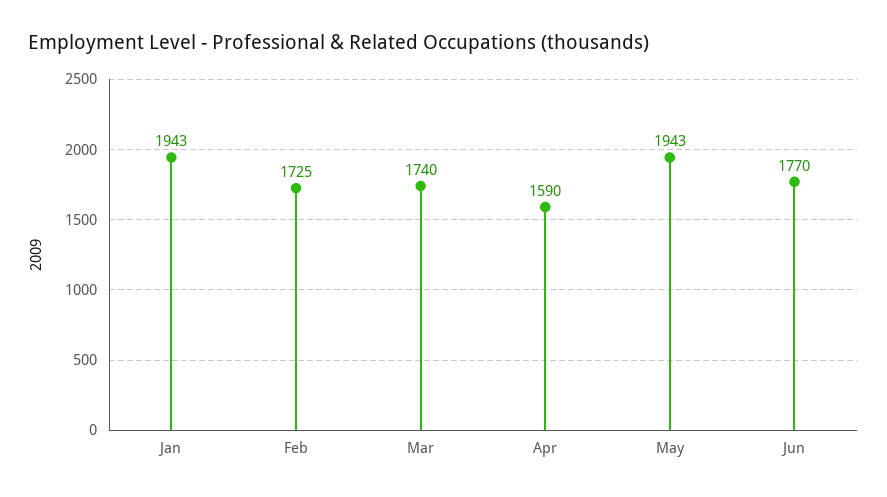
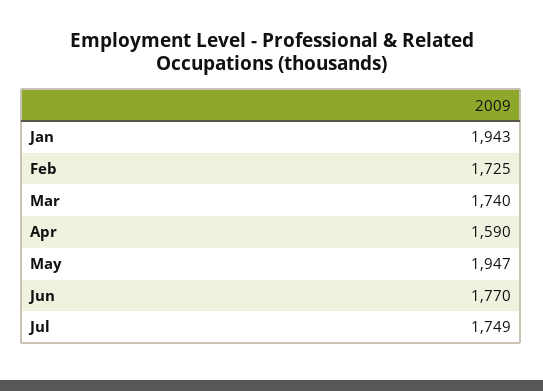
May: 1943 -> 1947
Jul: none -> 1749

